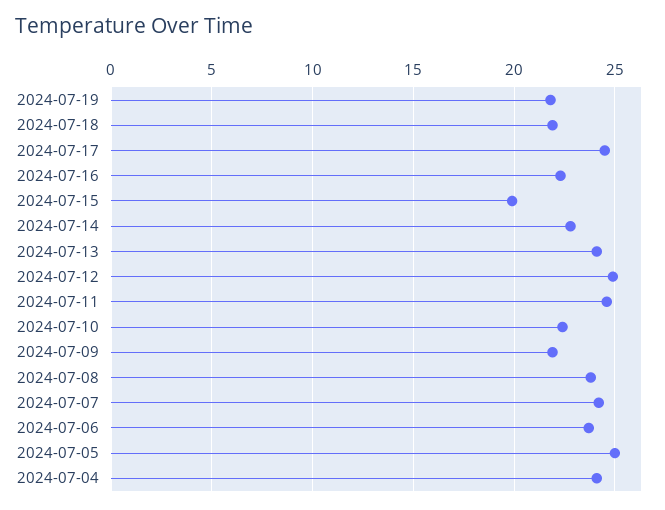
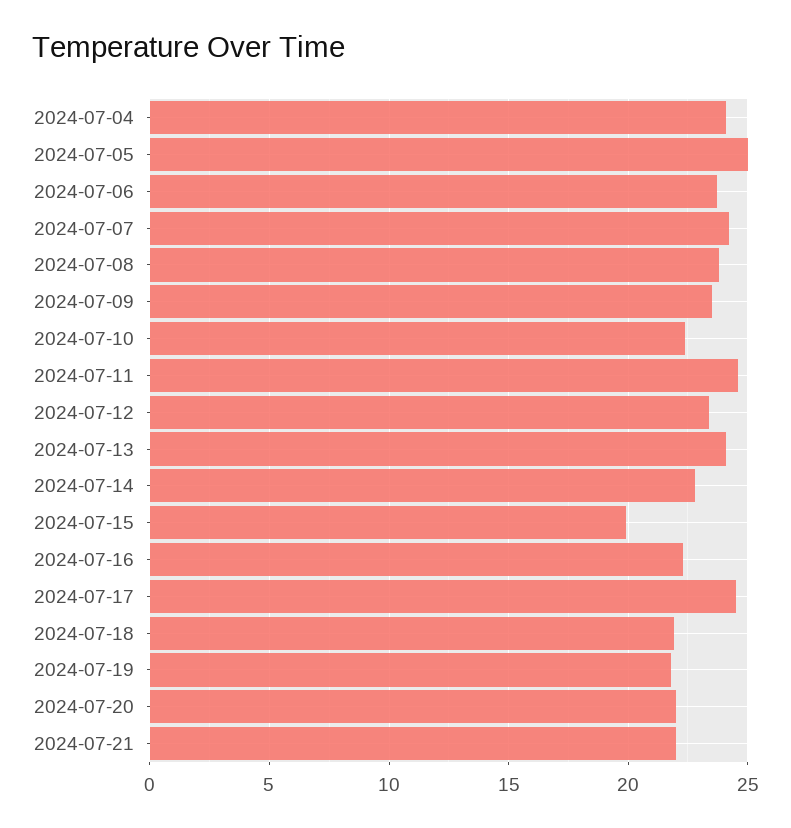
2024-07-12: 25 -> 23.5
2024-07-09: 22 -> 23.5
2024-07-20: none -> 22
2024-07-21: none -> 22

